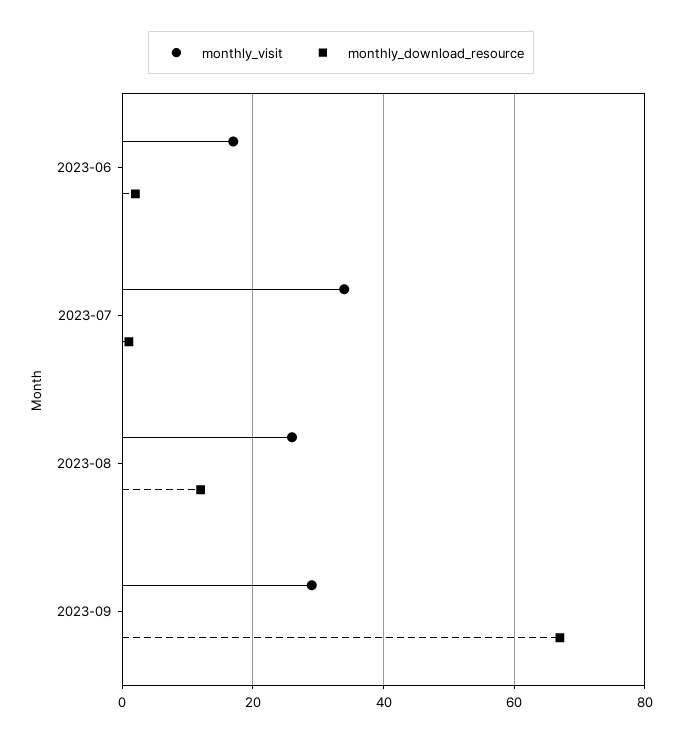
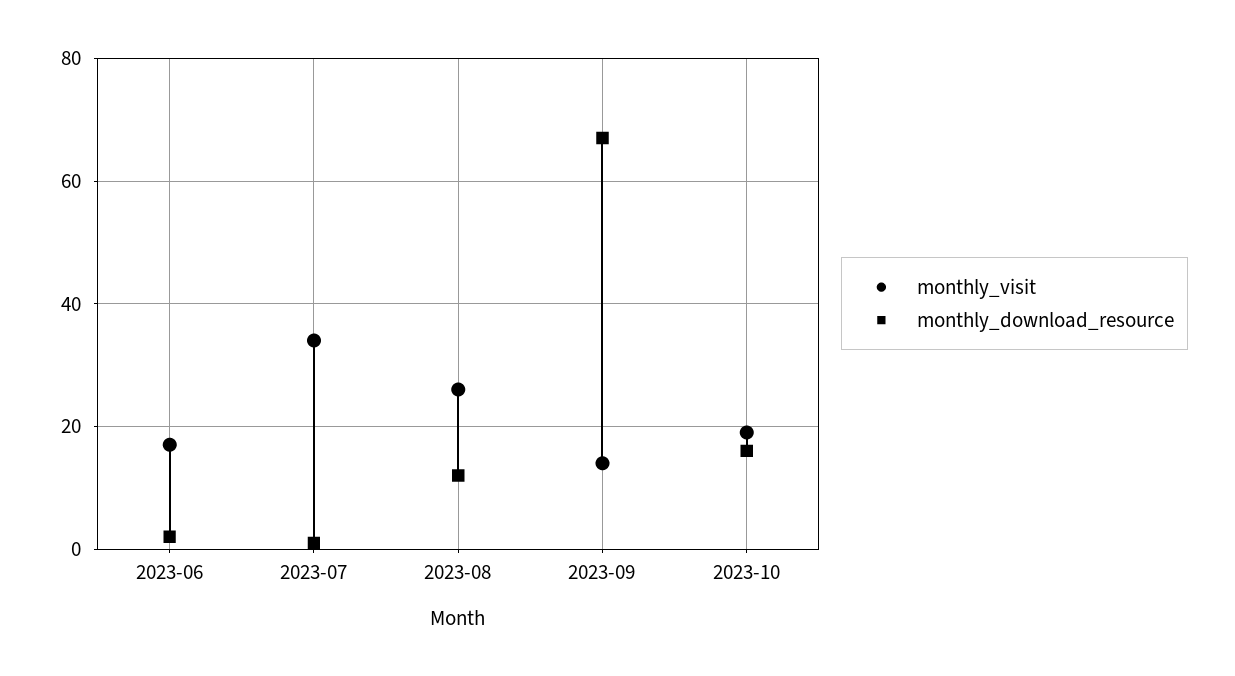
monthly_visit, 2023-09: 30 -> 15
monthly_visit, 2023-10: none -> 20
monthly_download_resource, 2023-10: none -> 15

